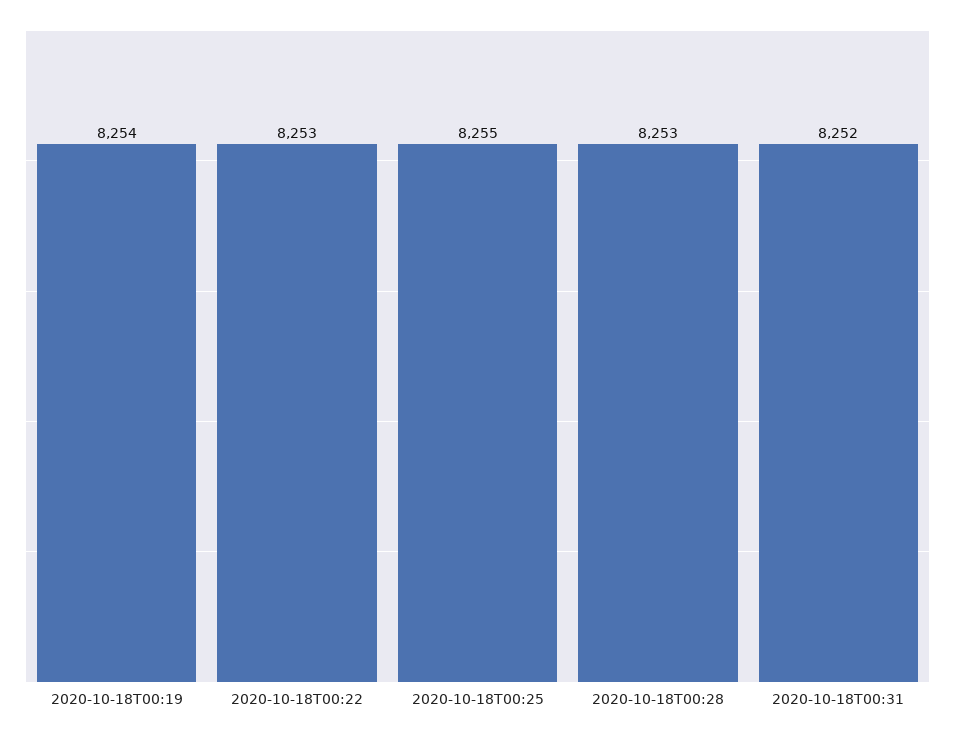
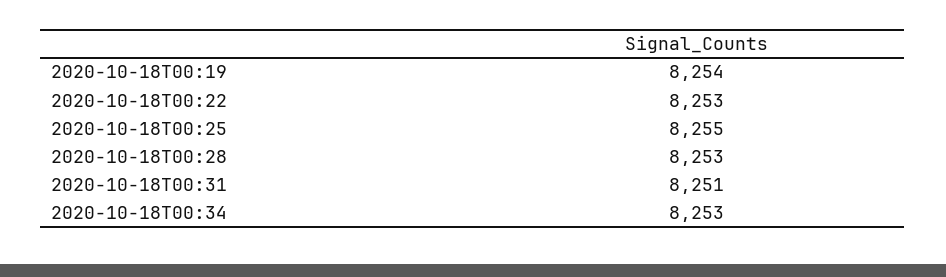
2020-10-18T00:31: 8252 -> 8251
2020-10-18T00:34: none -> 8253

